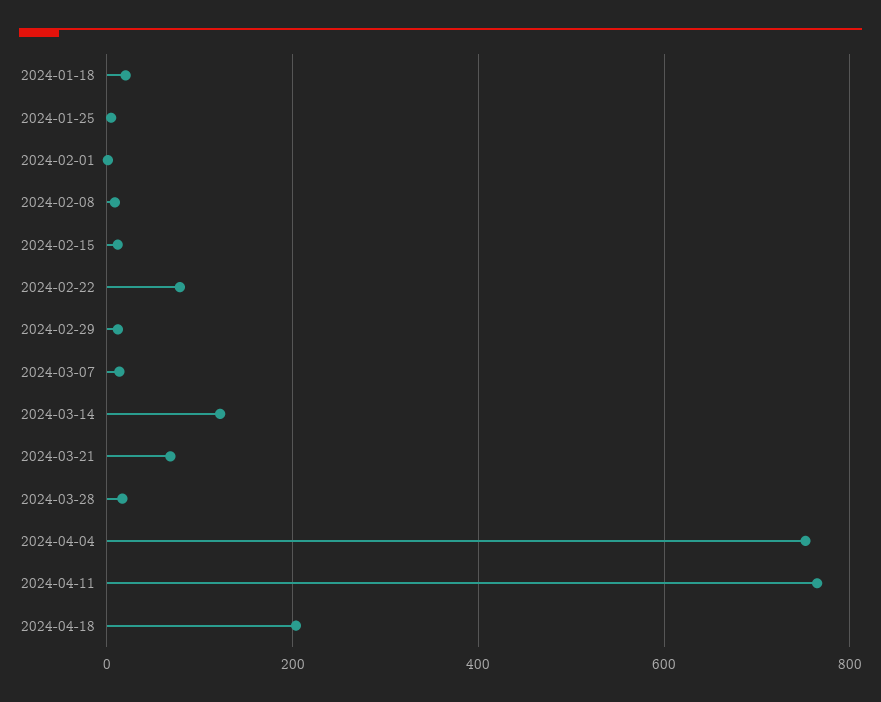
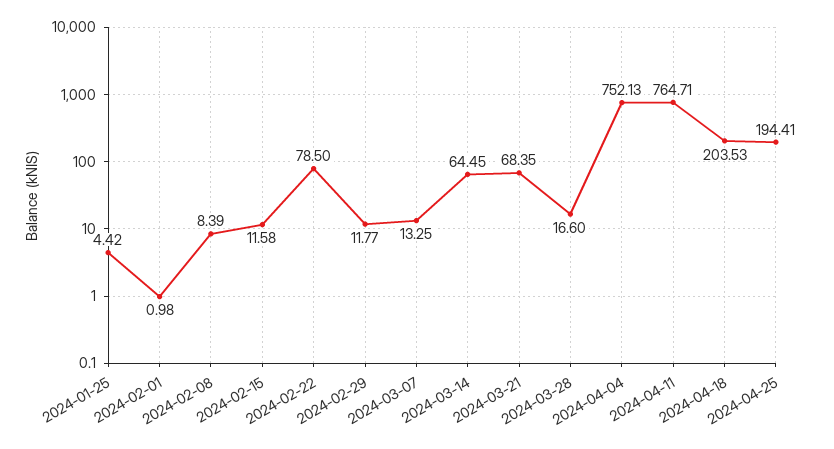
2024-01-18: 20 -> none
2024-03-14: 120 -> 64.45
2024-04-25: none -> 194.41

